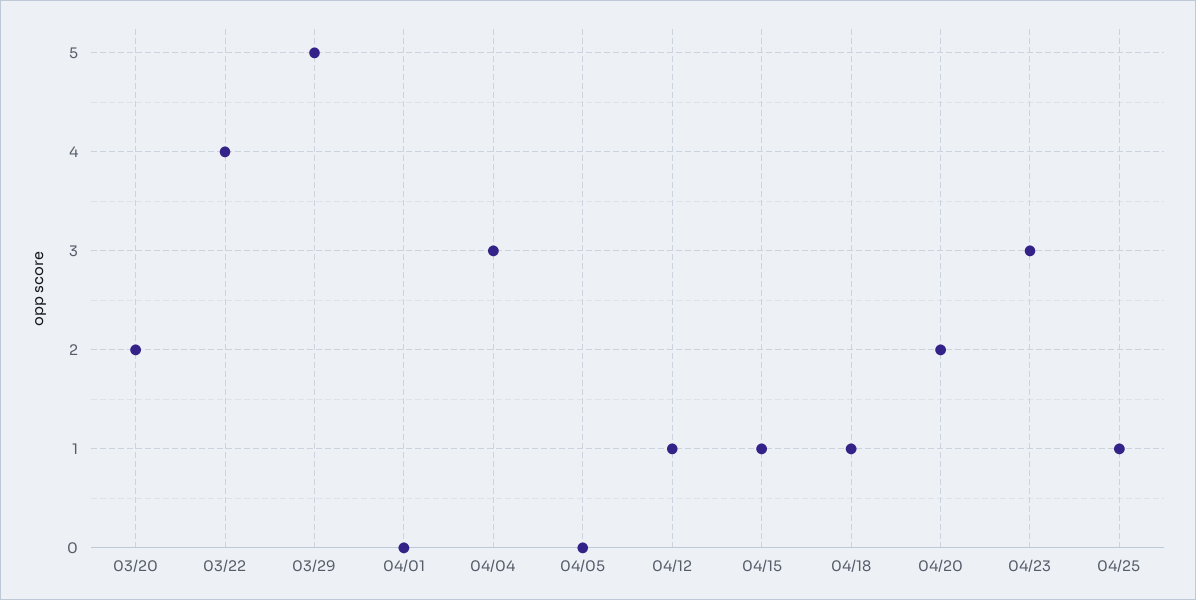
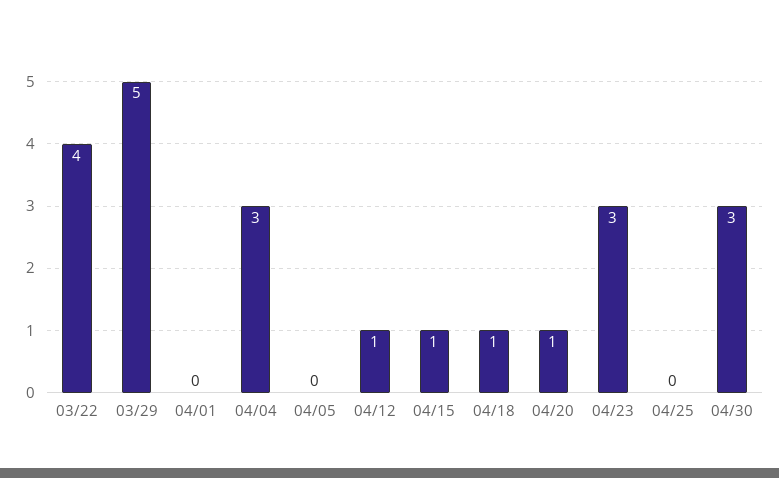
03/20: 2 -> none
04/20: 2 -> 1
04/25: 1 -> 0
04/30: none -> 3

